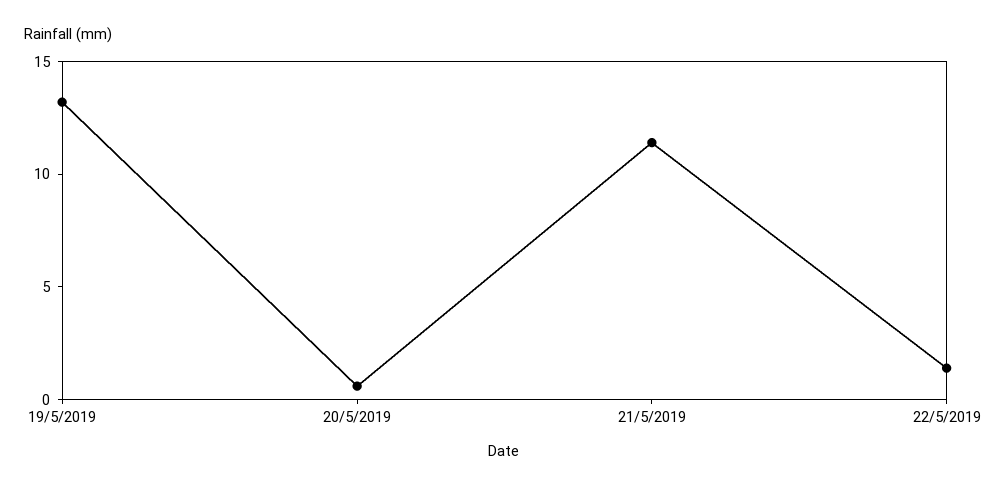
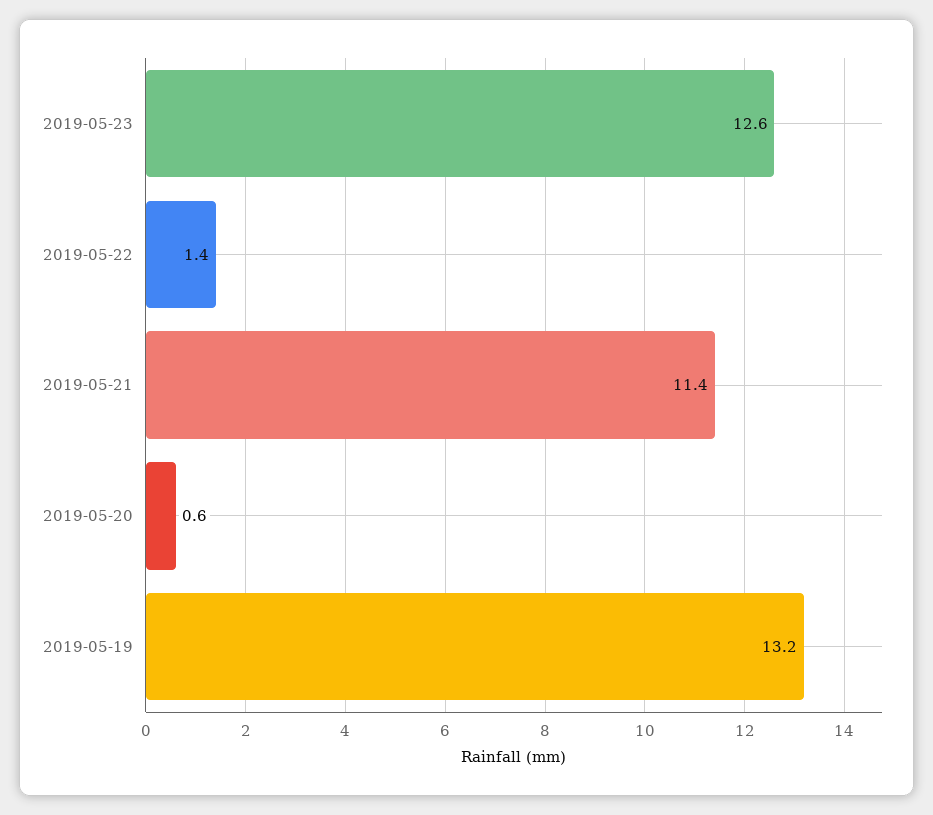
2019-05-23: none -> 12.6

